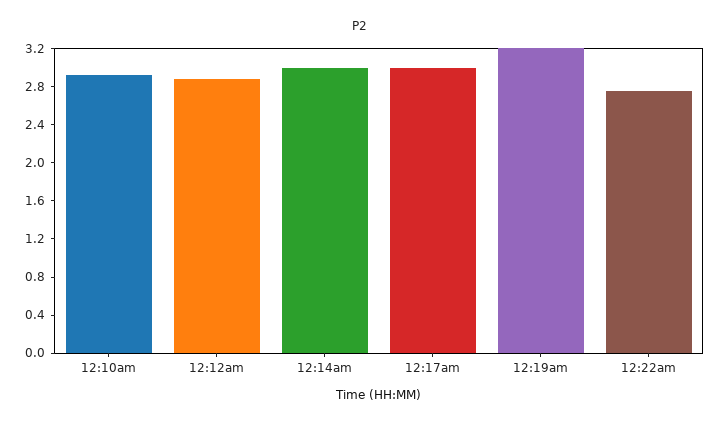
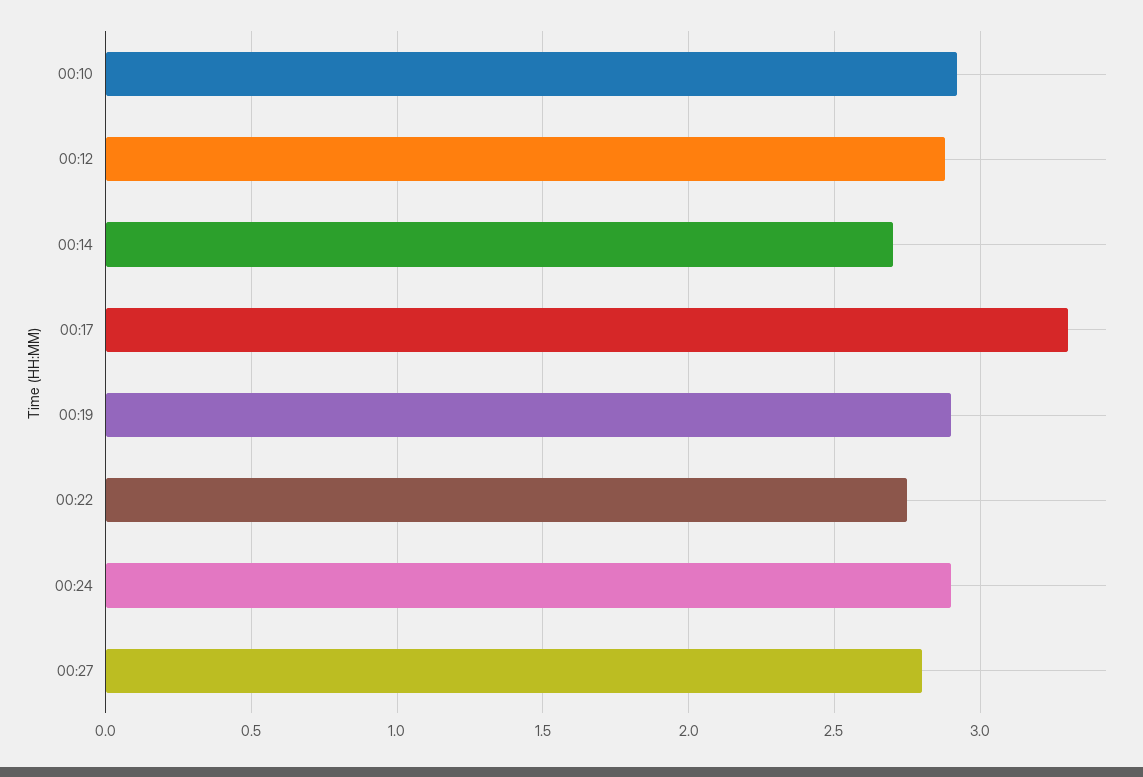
12:14am: 3 -> 2.7
12:17am: 3 -> 3.3
12:19am: 3.2 -> 2.9
00:24: none -> 2.9
00:27: none -> 2.8

